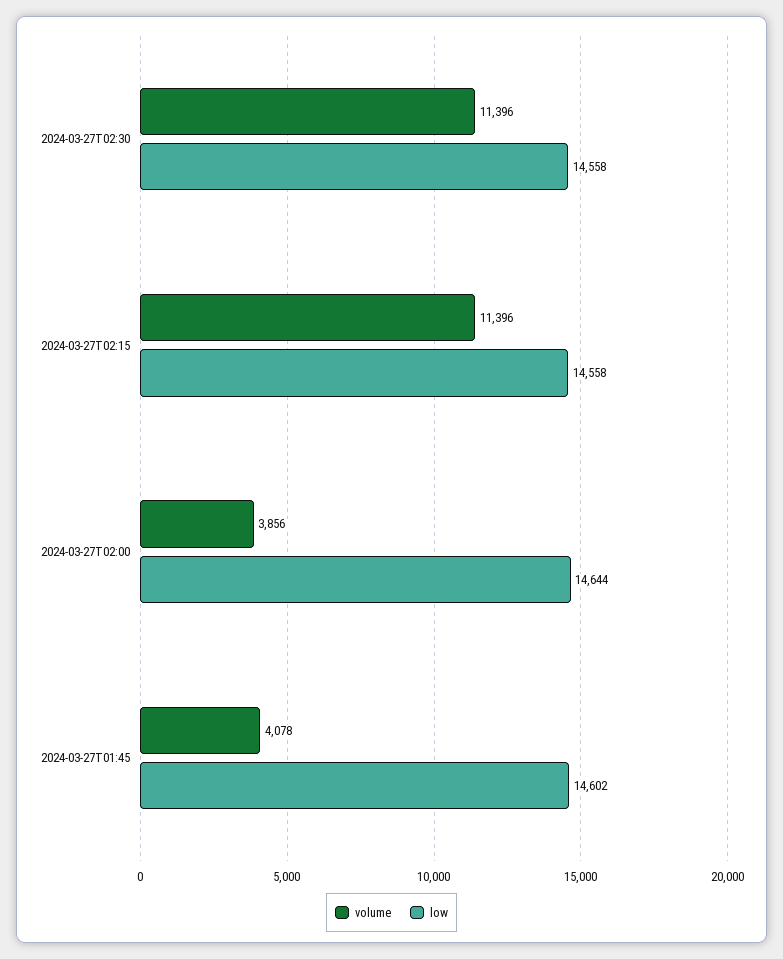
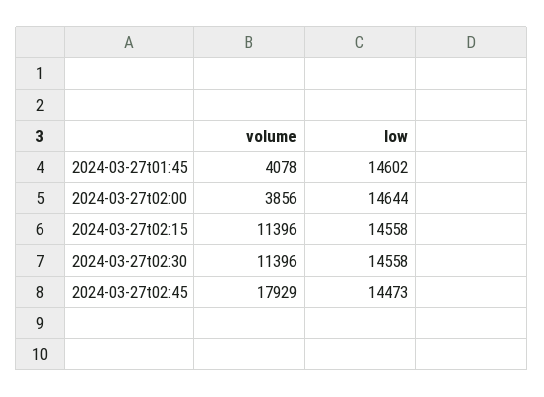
volume, 2024-03-27t02:45: none -> 17929
low, 2024-03-27t02:45: none -> 14473

